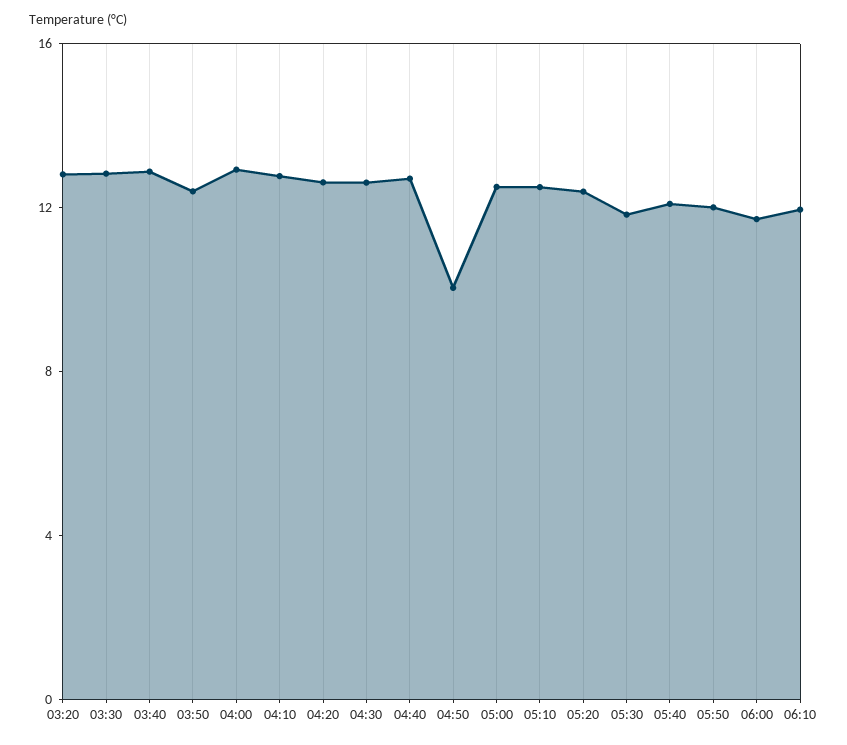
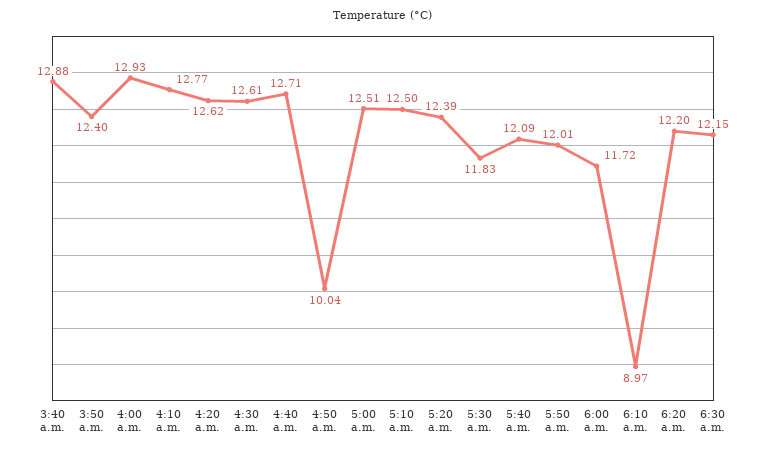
03:20: 13 -> none
03:30: 13 -> none
06:10: 12 -> 8.97
6:20 a.m.: none -> 12.2
6:30 a.m.: none -> 12.15

